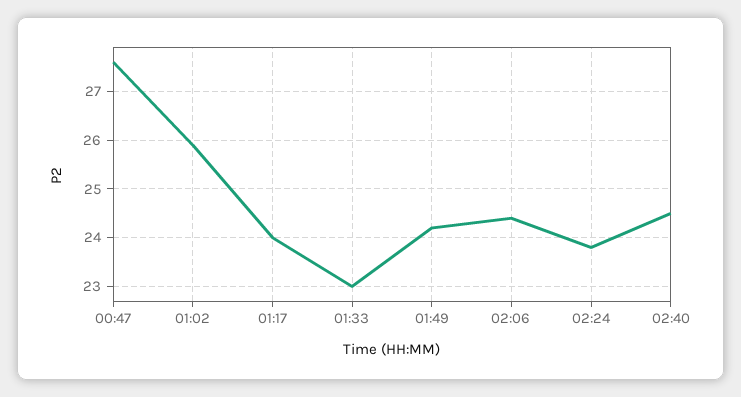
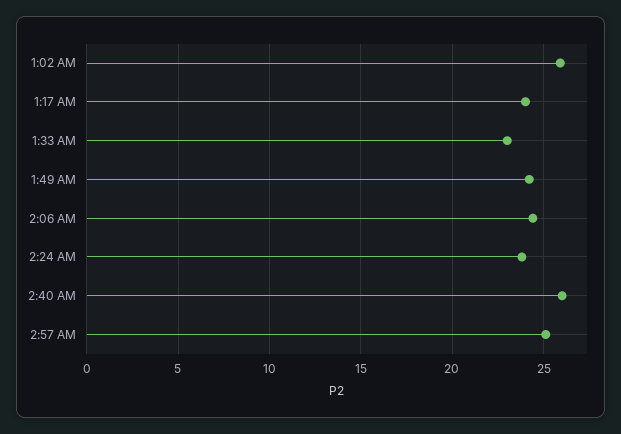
00:47: 27.5 -> none
02:40: 24.5 -> 26
2:57 AM: none -> 25

